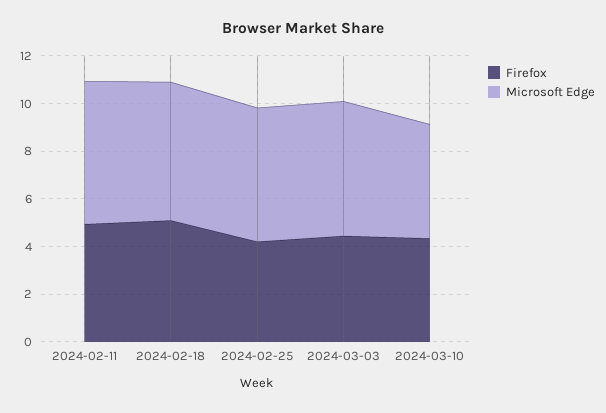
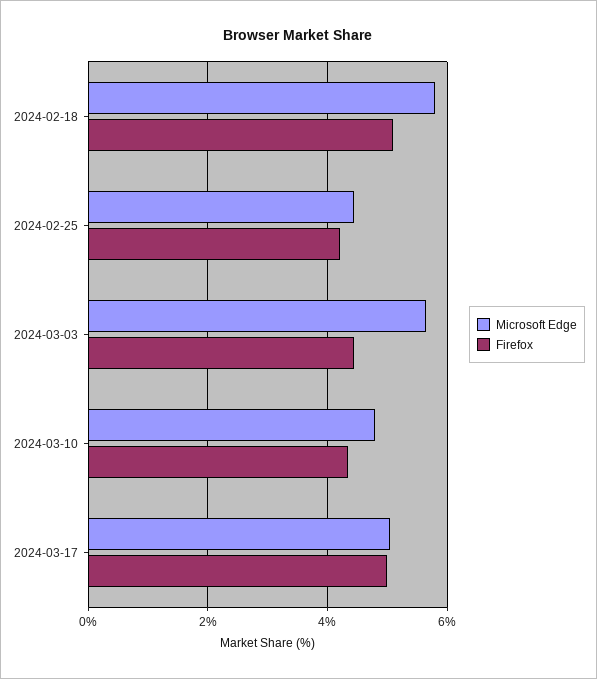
Firefox, 2024-02-11: 5 -> none
Microsoft Edge, 2024-02-11: 6 -> none
Microsoft Edge, 2024-02-25: 5.5 -> 4.4
Microsoft Edge, 2024-03-17: none -> 5
Firefox, 2024-03-17: none -> 5

